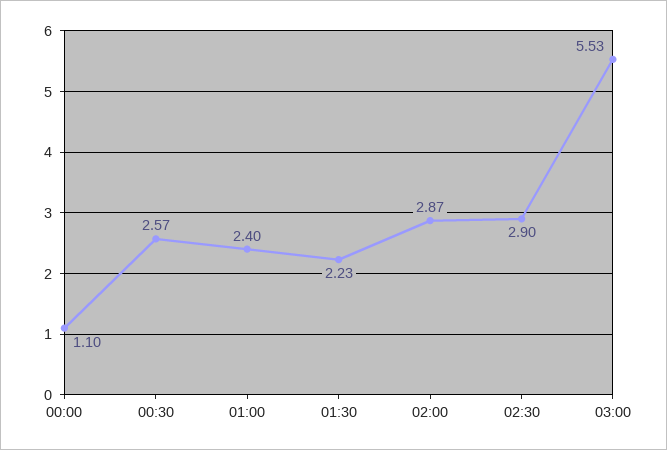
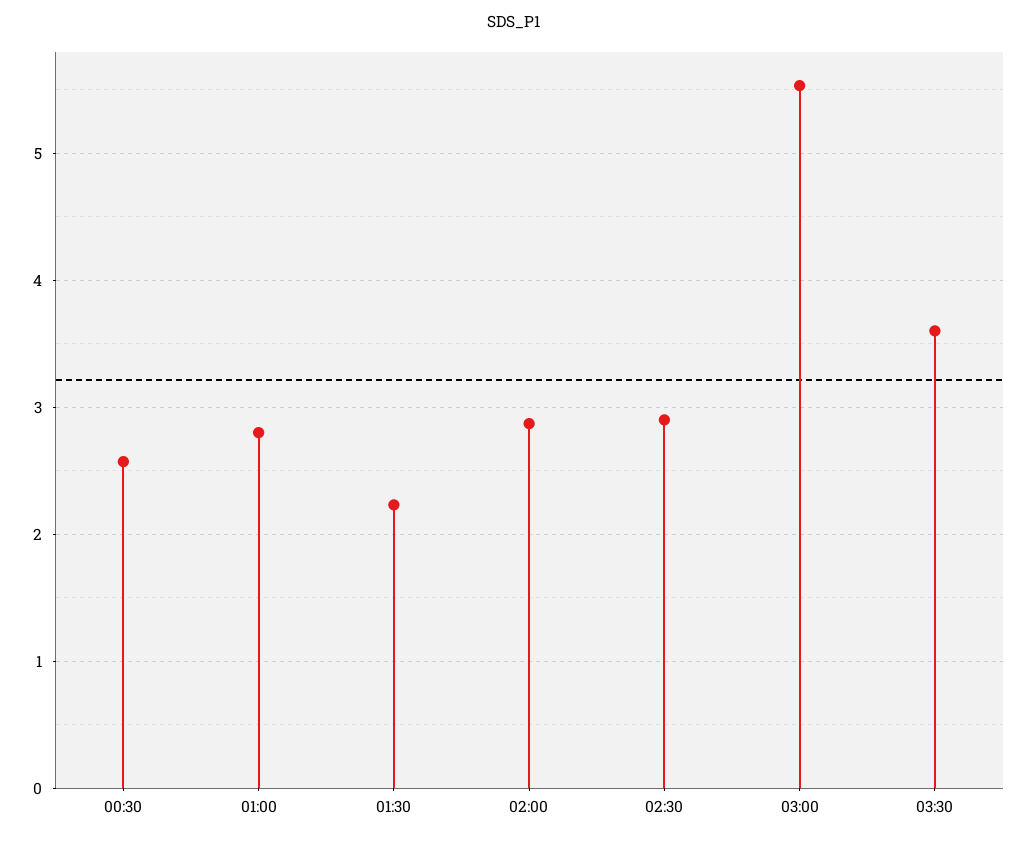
00:00: 1.1 -> none
01:00: 2.4 -> 2.8
03:30: none -> 3.6

